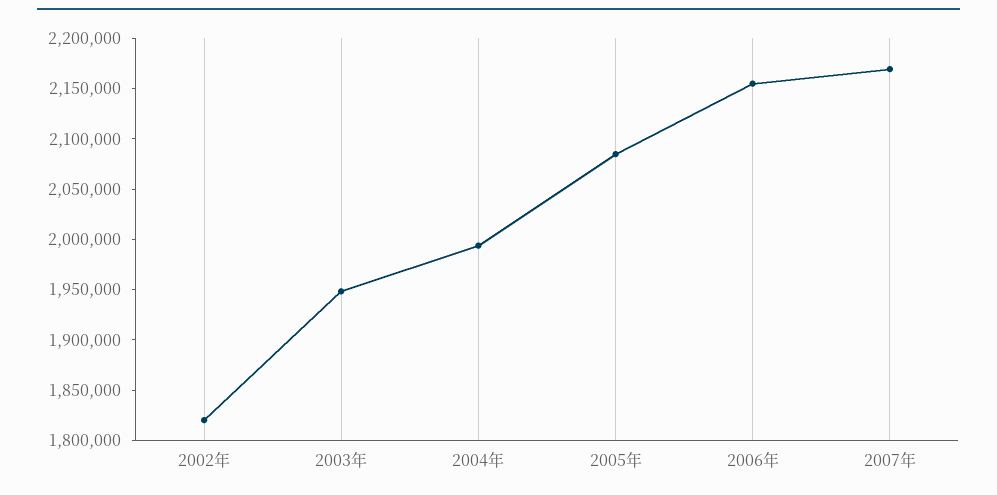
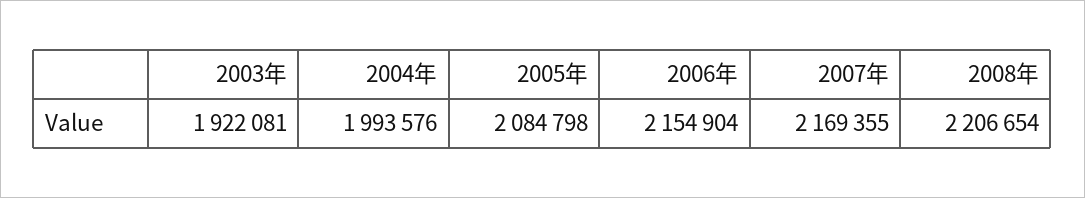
2002年: 1820000 -> none
2003年: 1950000 -> 1922081
2008年: none -> 2206654

